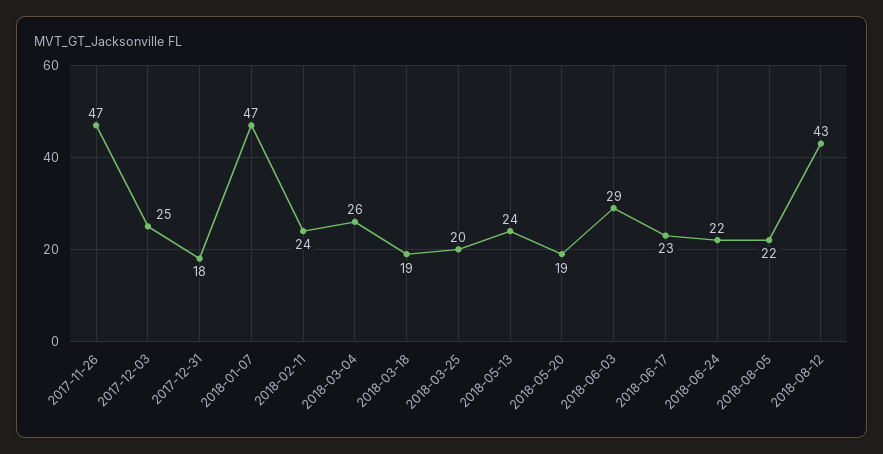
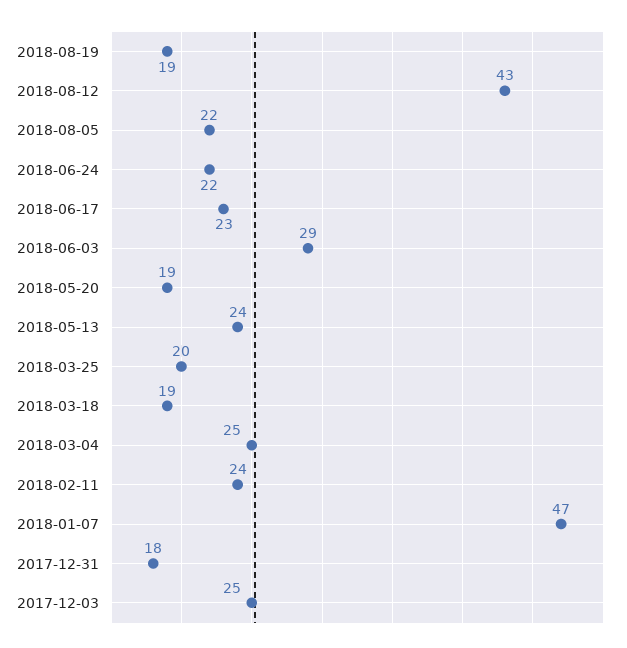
2017-11-26: 47 -> none
2018-03-04: 26 -> 25
2018-08-19: none -> 19

